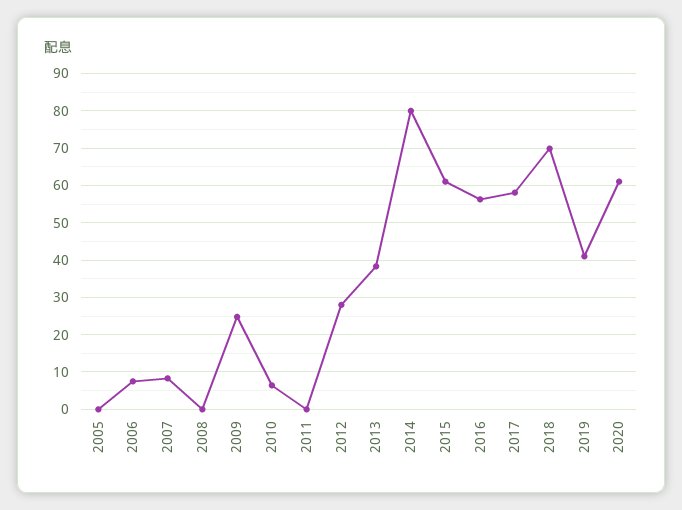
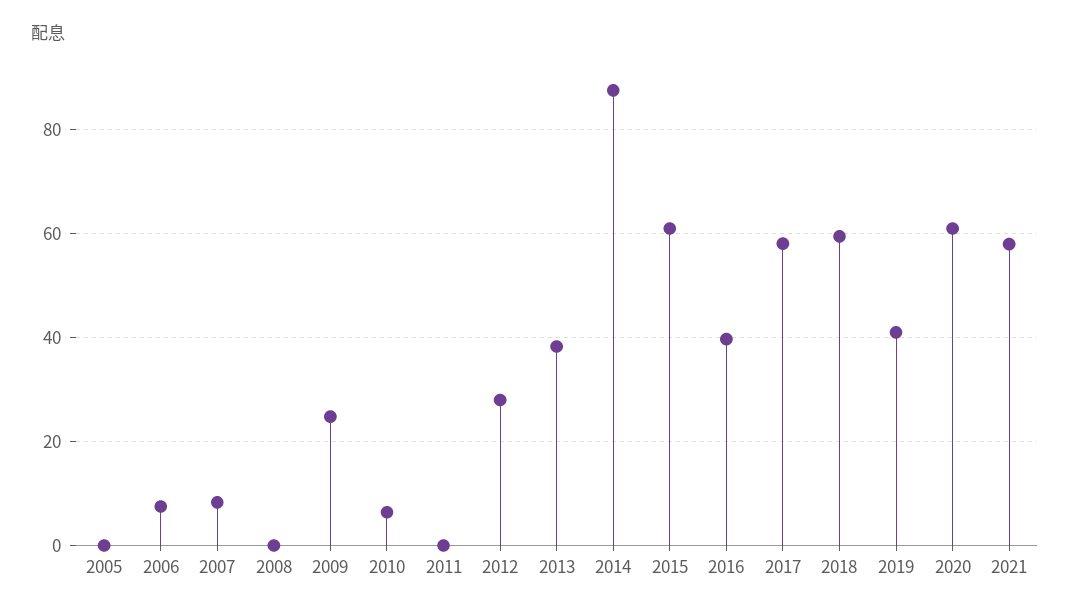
2014: 80 -> 88
2016: 56 -> 40
2018: 70 -> 60
2021: none -> 58

